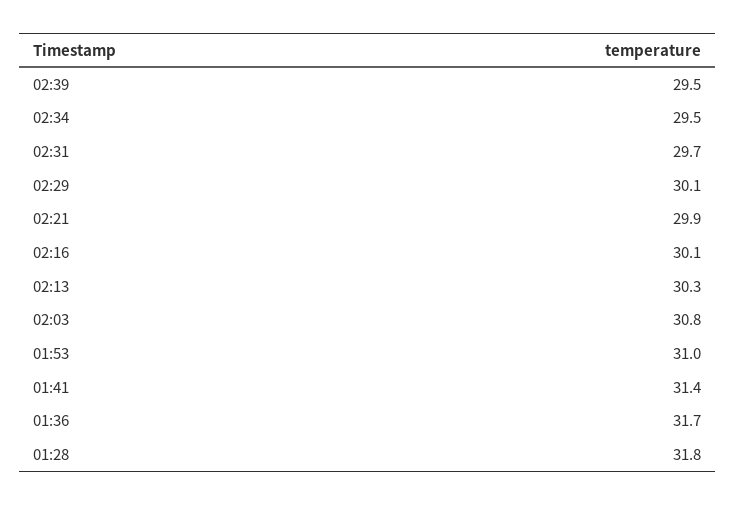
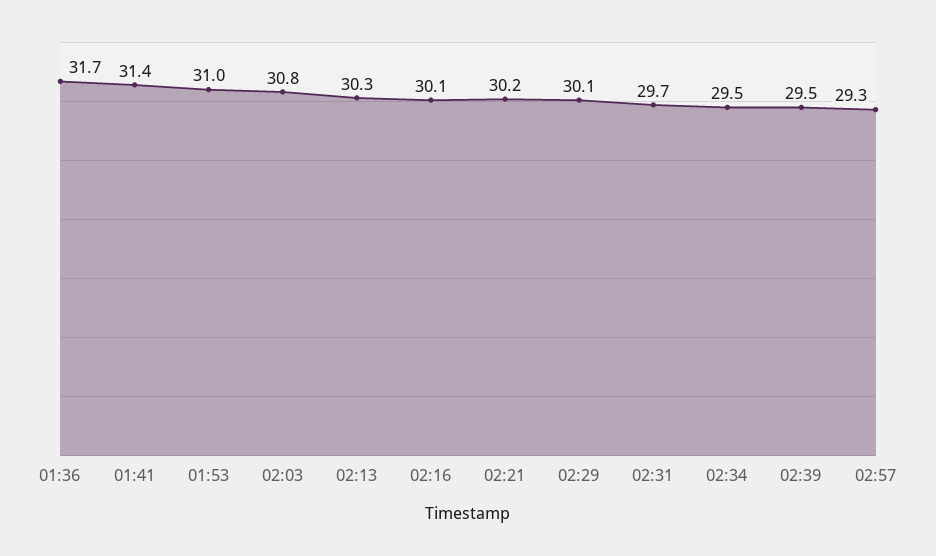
02:21: 29.9 -> 30.2
01:28: 31.8 -> none
02:57: none -> 29.3

